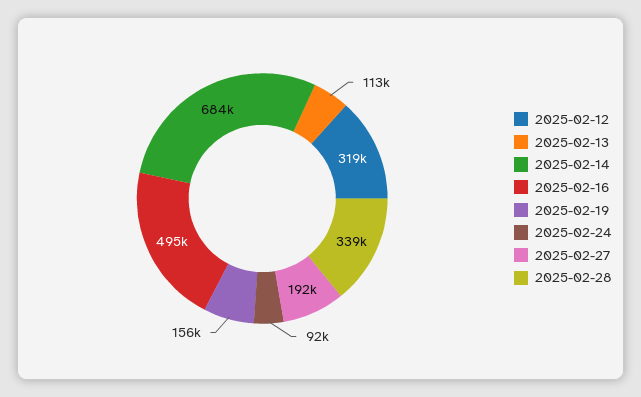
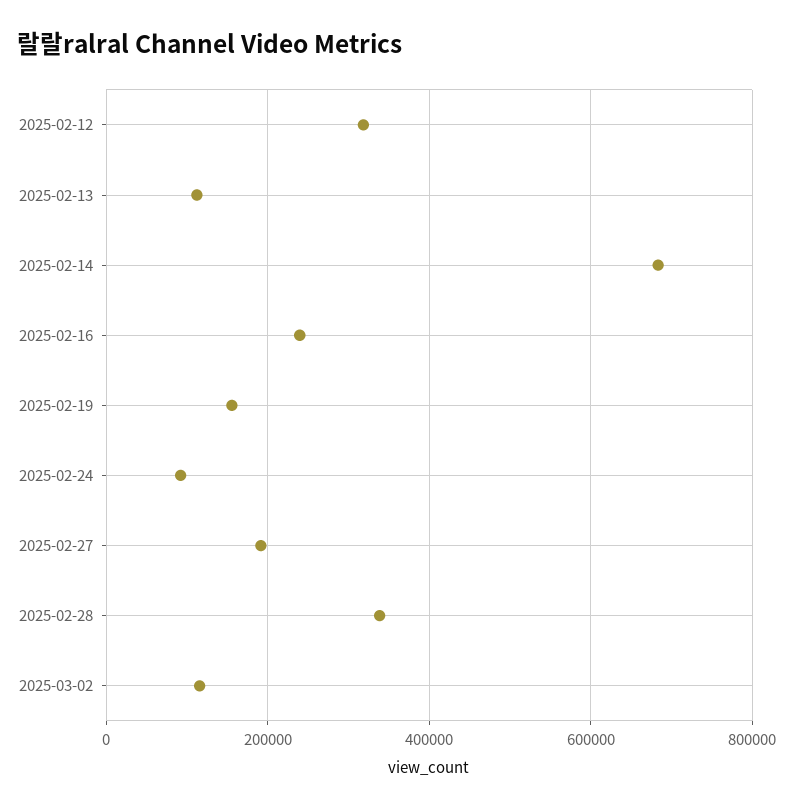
2025-02-16: 495000 -> 240000
2025-03-02: none -> 120000

